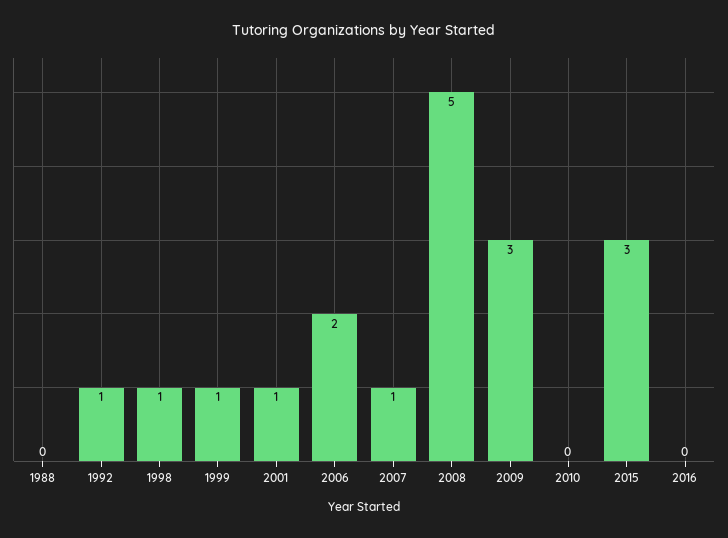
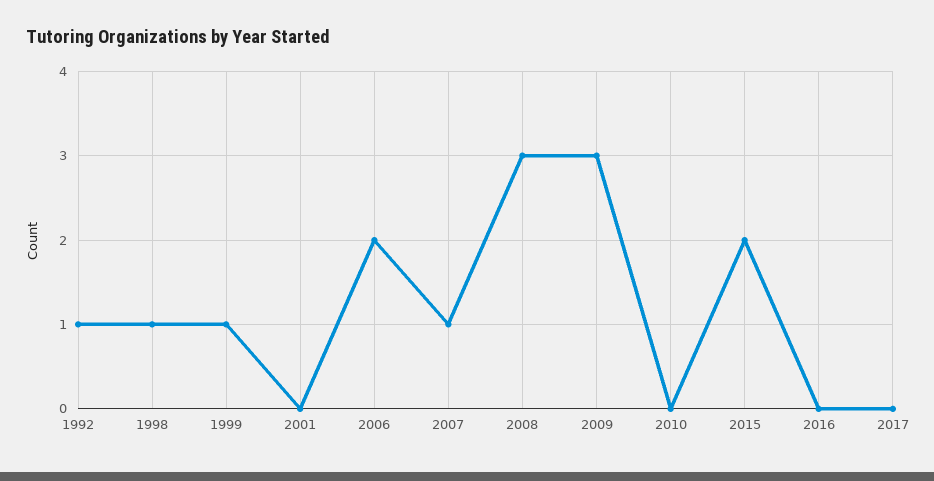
1988: 0 -> none
2001: 1 -> 0
2008: 5 -> 3
2015: 3 -> 2
2017: none -> 0

